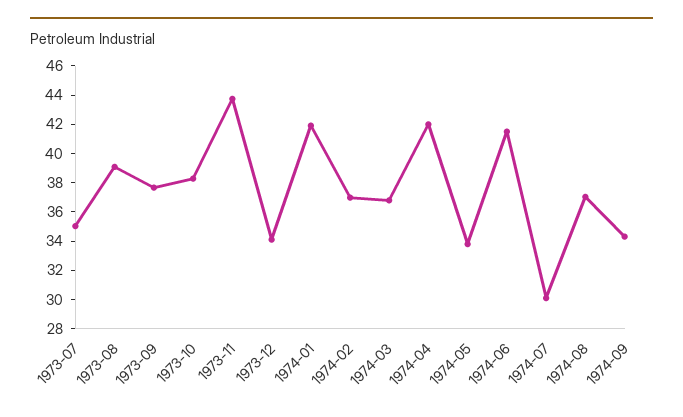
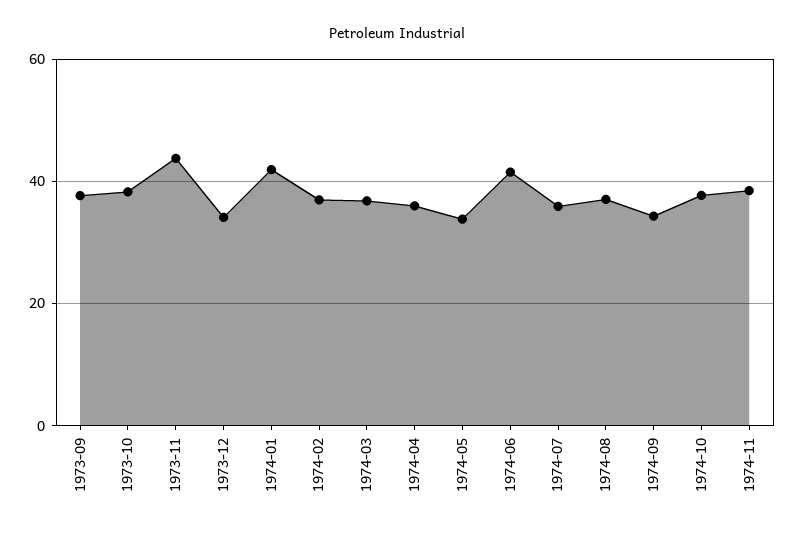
1973-07: 35 -> none
1973-08: 39 -> none
1974-04: 42 -> 36
1974-07: 30 -> 36
1974-10: none -> 38
1974-11: none -> 38

